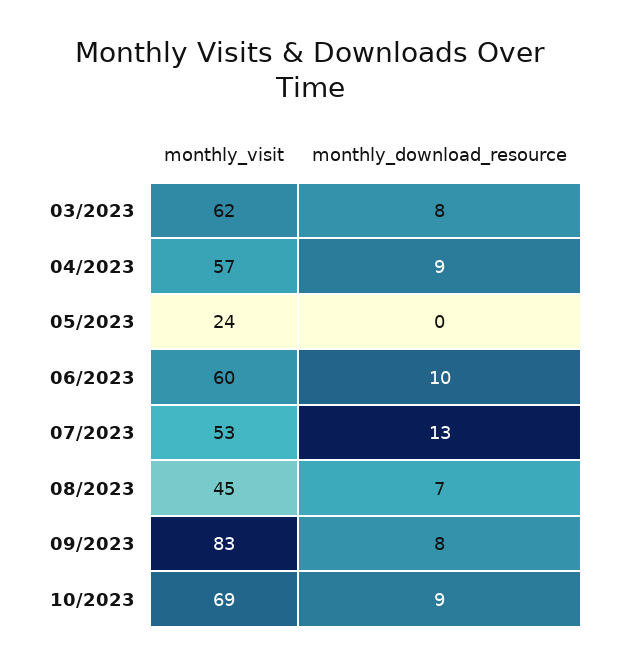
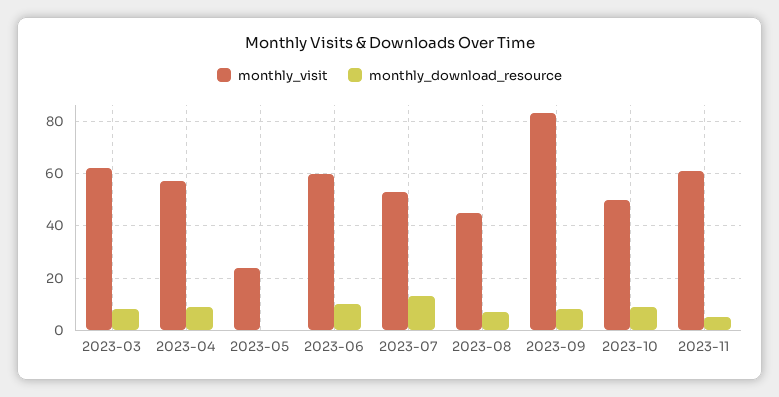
monthly_visit, 10/2023: 69 -> 50
monthly_visit, 2023-11: none -> 60
monthly_download_resource, 2023-11: none -> 5

